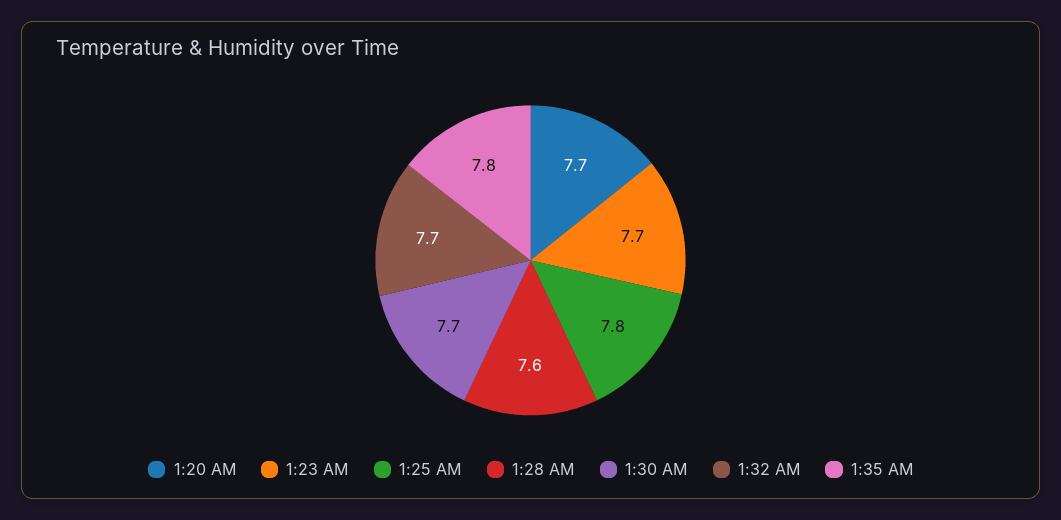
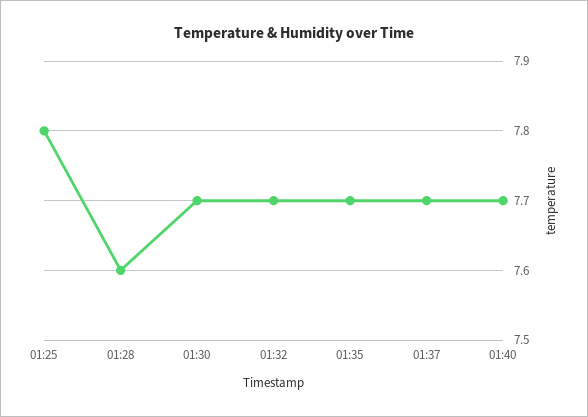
1:20 AM: 7.7 -> none
1:23 AM: 7.7 -> none
1:35 AM: 7.8 -> 7.7
01:37: none -> 7.7
01:40: none -> 7.7

